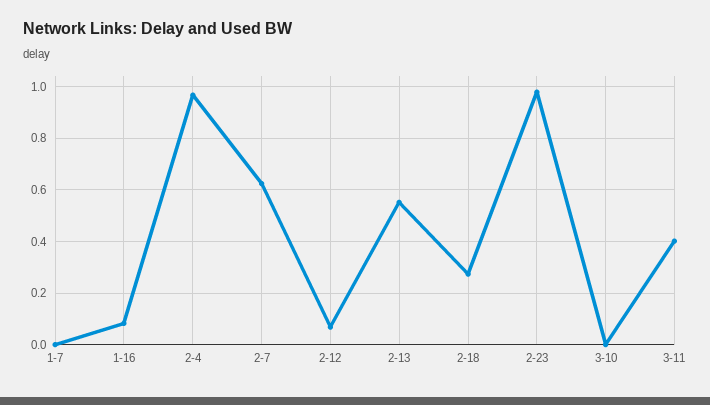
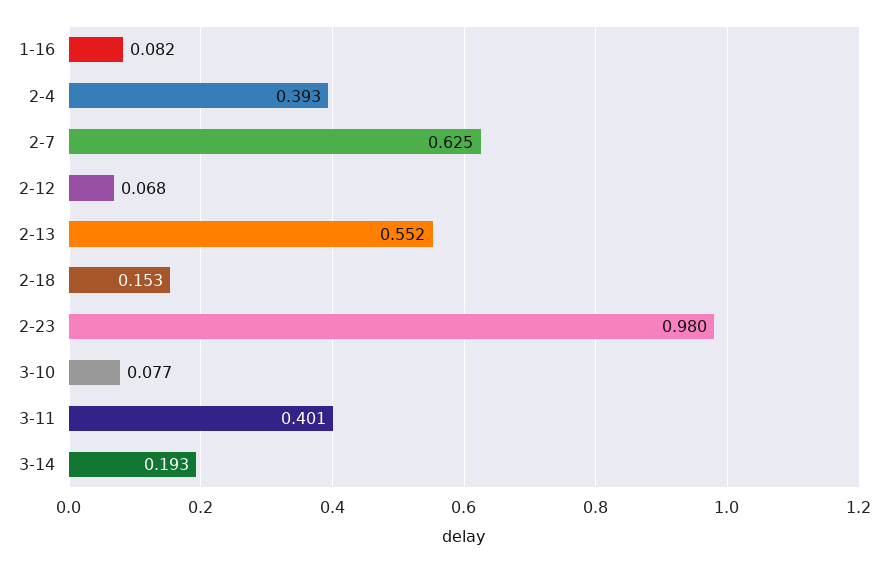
1-7: 0 -> none
2-4: 0.975 -> 0.393
2-18: 0.275 -> 0.153
3-10: 0 -> 0.077
3-14: none -> 0.193

